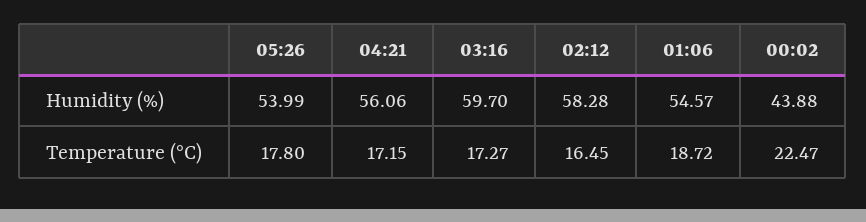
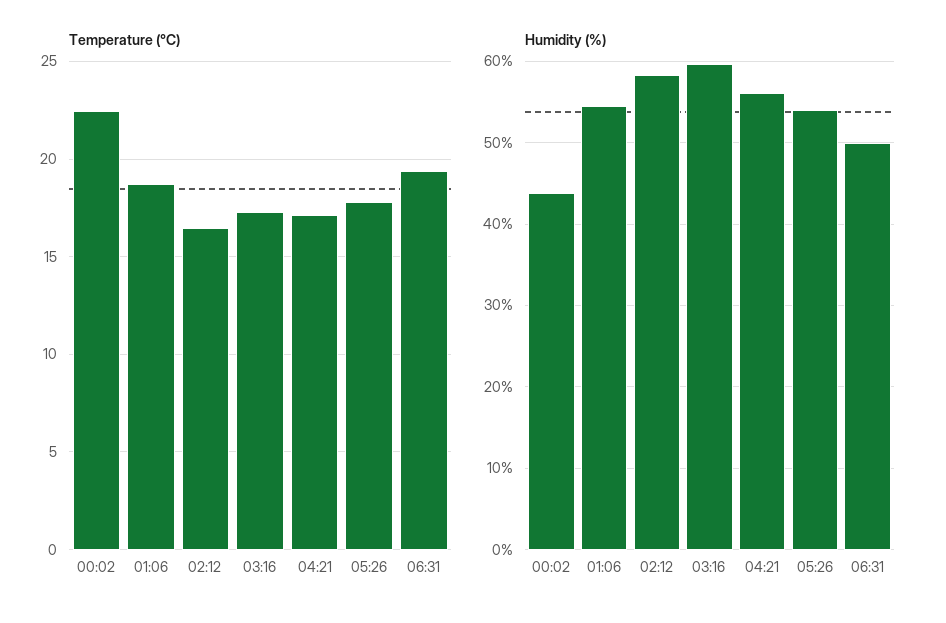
Temperature (°C), 06:31: none -> 19.5
Humidity (%), 06:31: none -> 50

